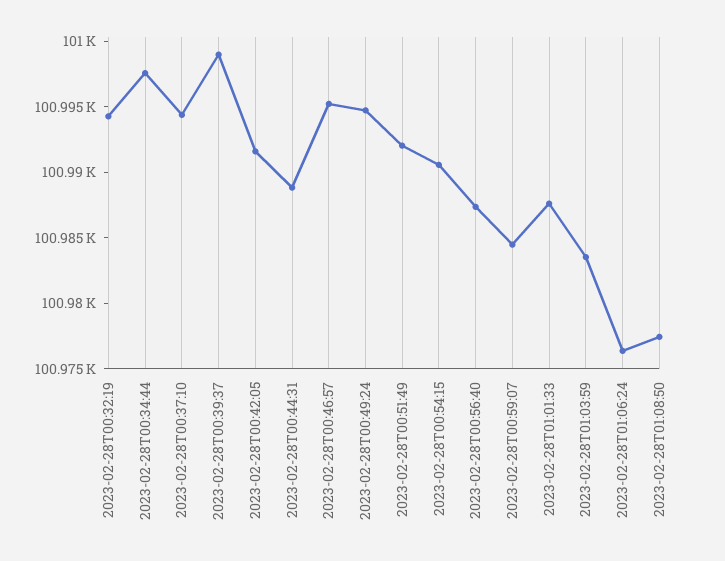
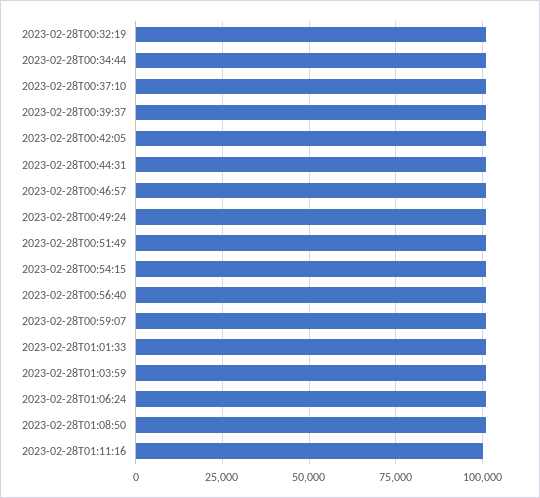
2023-02-28T01:11:16: none -> 100000

